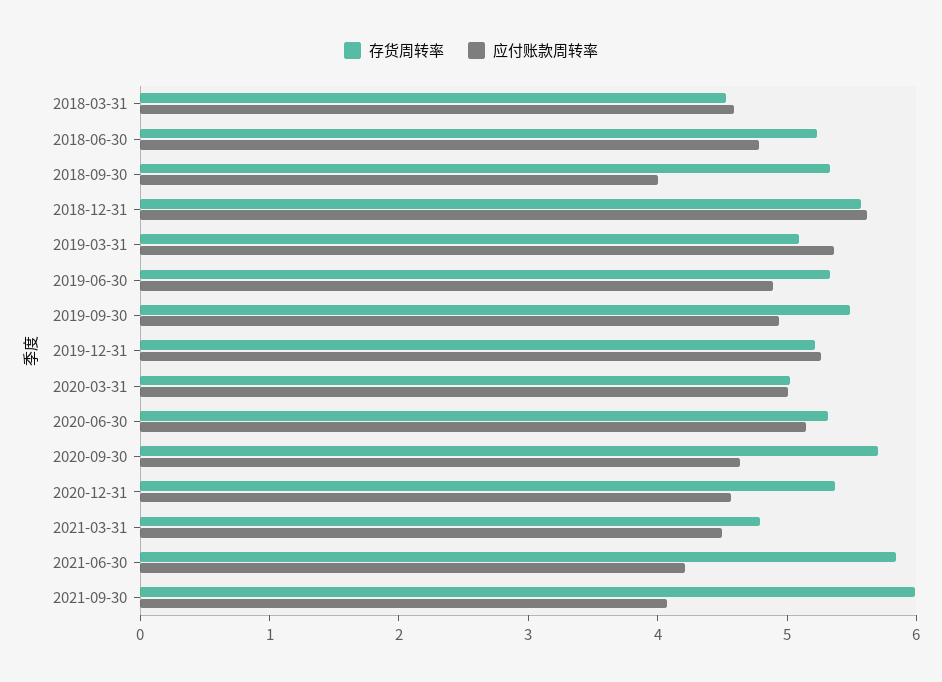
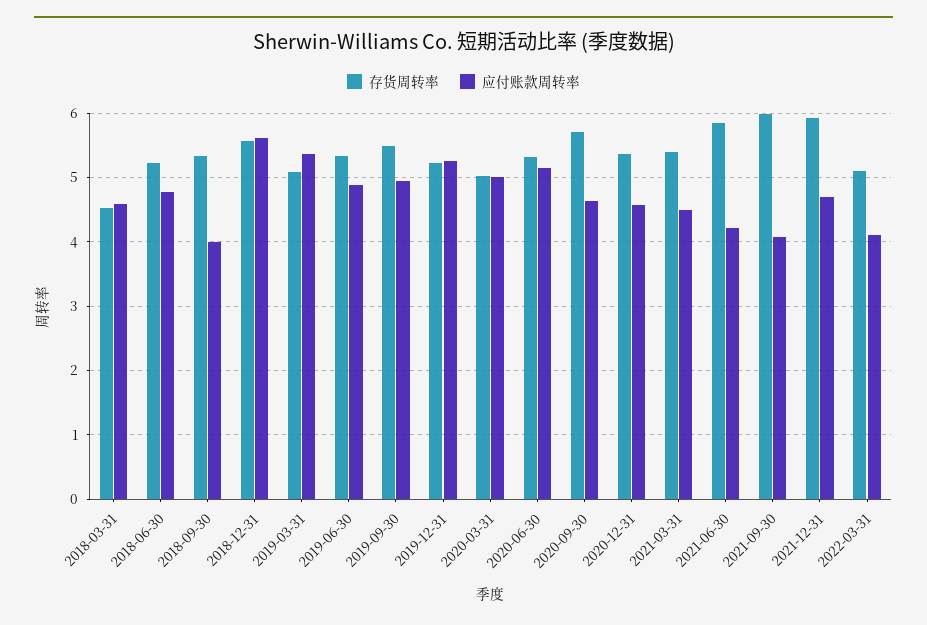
存货周转率, 2021-03-31: 4.8 -> 5.4
存货周转率, 2021-12-31: none -> 5.9
应付账款周转率, 2021-12-31: none -> 4.7
存货周转率, 2022-03-31: none -> 5.1
应付账款周转率, 2022-03-31: none -> 4.1

